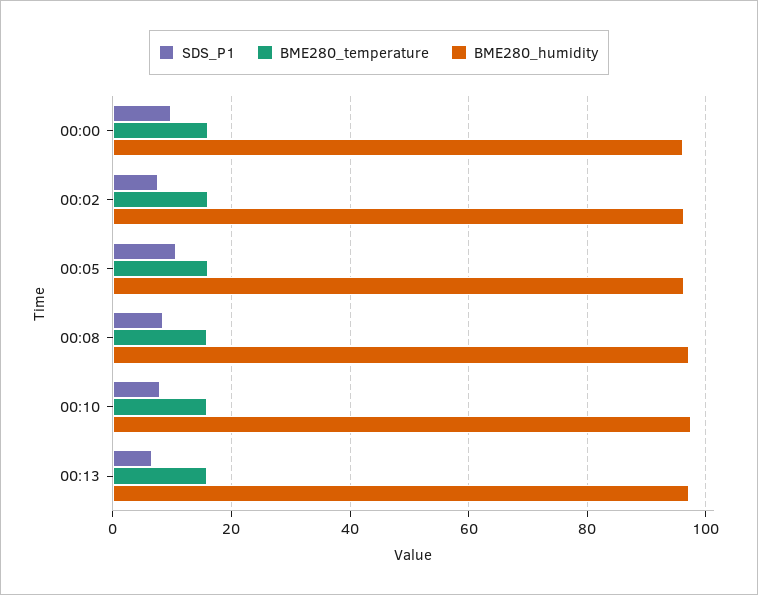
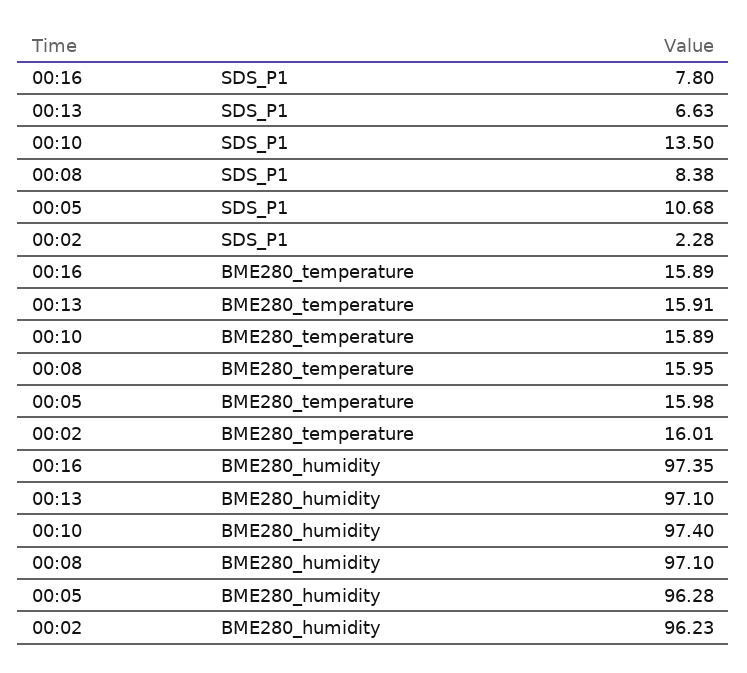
SDS_P1, 00:00: 10 -> none
BME280_temperature, 00:00: 16 -> none
BME280_humidity, 00:00: 96 -> none
SDS_P1, 00:02: 8 -> 2.28
SDS_P1, 00:10: 8 -> 13.5
SDS_P1, 00:16: none -> 7.8
BME280_temperature, 00:16: none -> 15.89
BME280_humidity, 00:16: none -> 97.35

